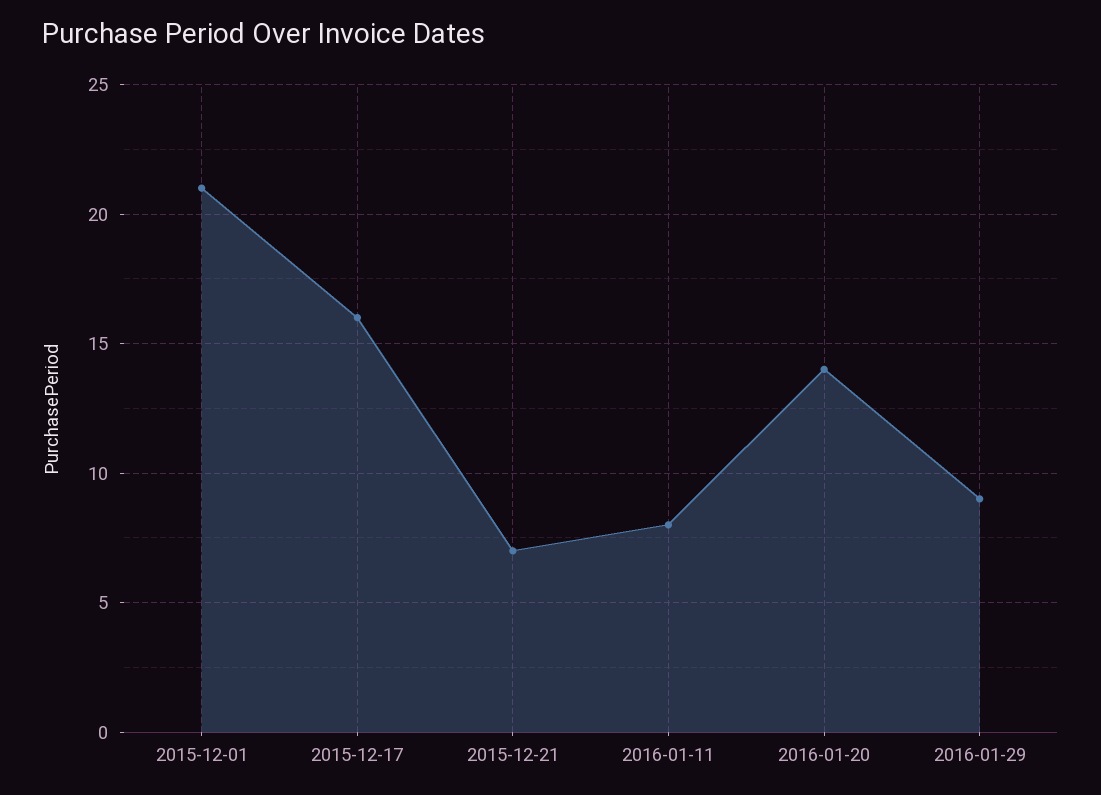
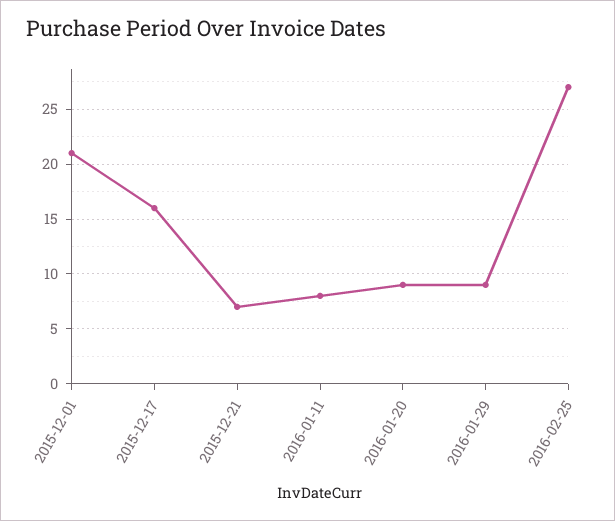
2016-01-20: 14 -> 9
2016-02-25: none -> 27

